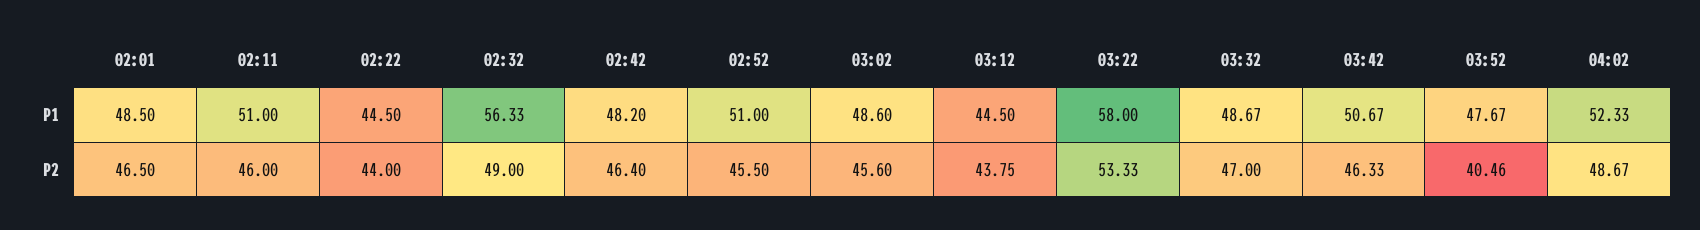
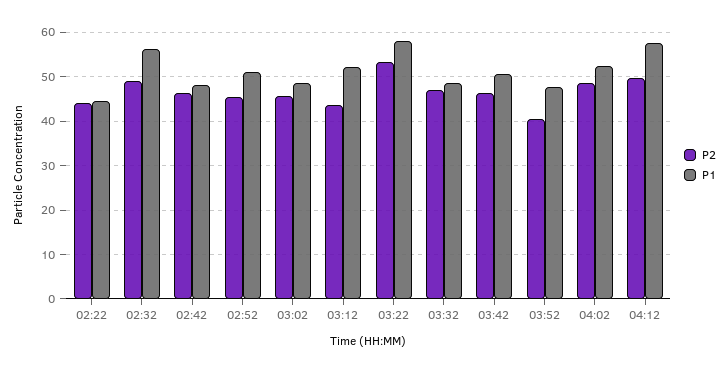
P1, 02:01: 48.5 -> none
P1, 02:11: 51 -> none
P1, 03:12: 44.5 -> 52
P2, 02:01: 46.5 -> none
P2, 02:11: 46 -> none
P2, 04:12: none -> 50
P1, 04:12: none -> 58

